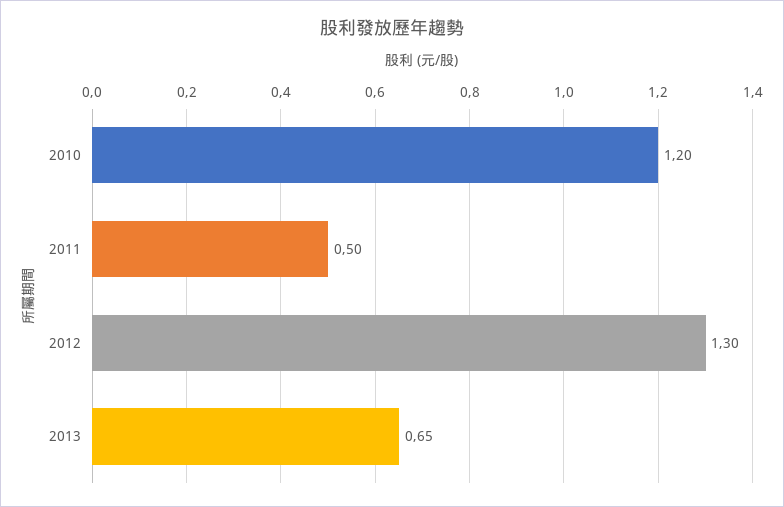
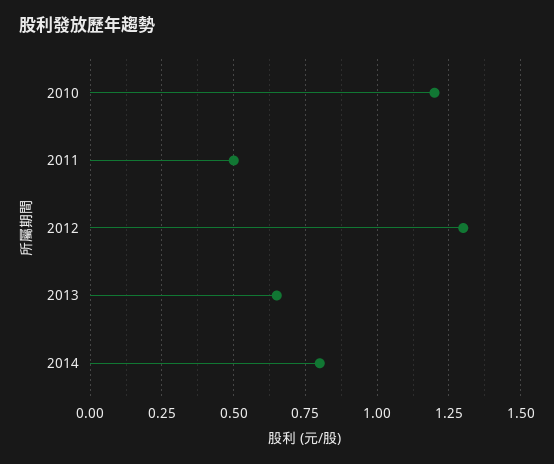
2014: none -> 0.8

